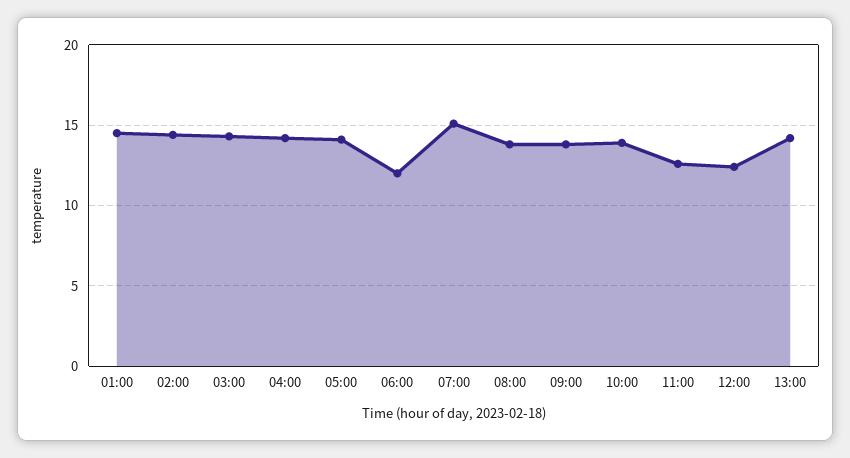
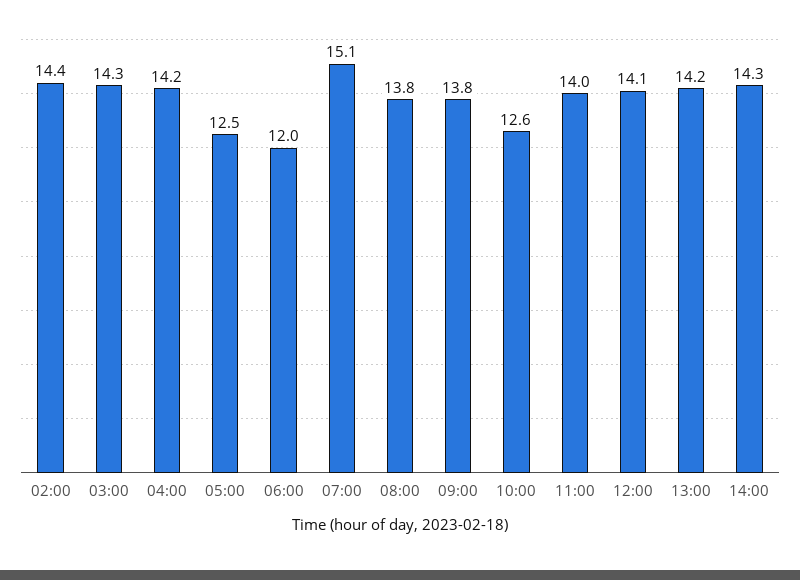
01:00: 14.5 -> none
05:00: 14 -> 12.5
10:00: 14 -> 12.6
11:00: 12.5 -> 14
12:00: 12.5 -> 14.1
14:00: none -> 14.3

